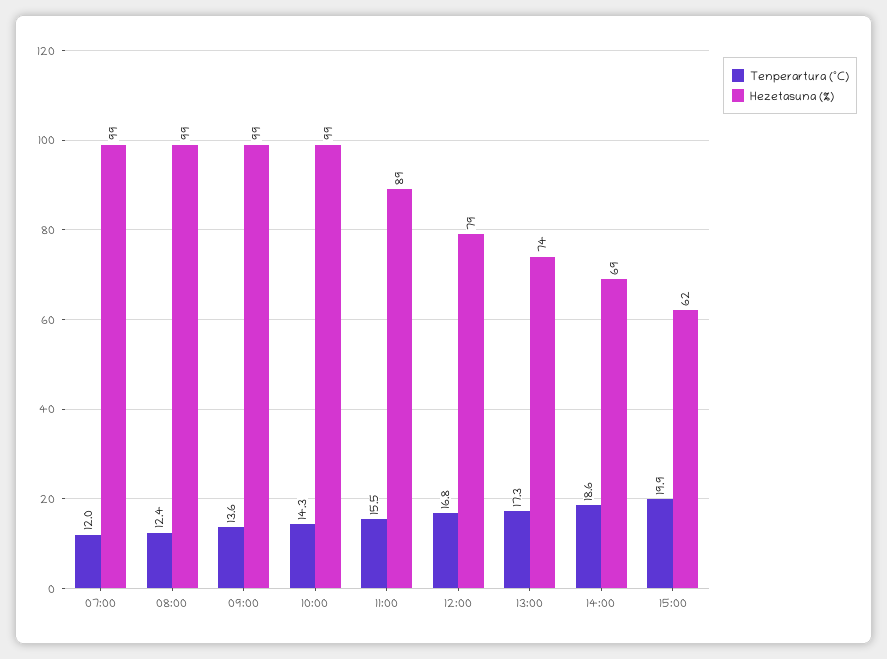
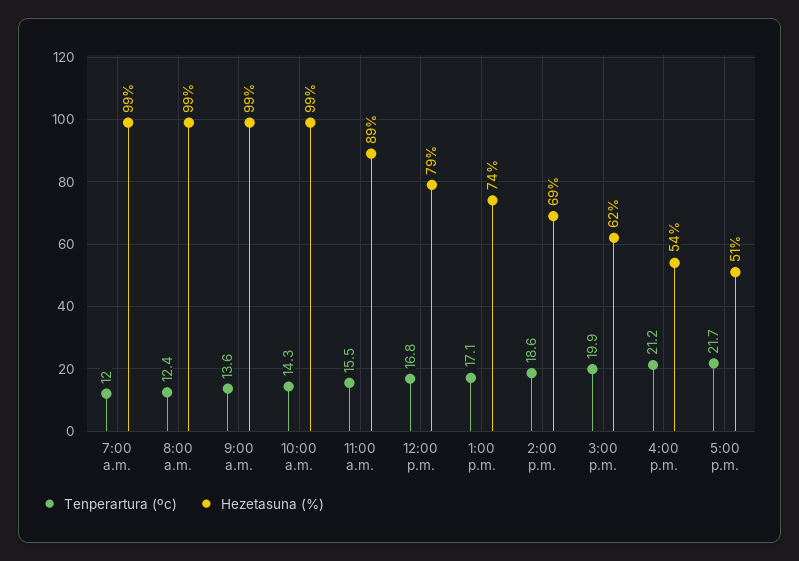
Tenperartura (ºC), 13:00: 17.3 -> 17.1
Tenperartura (ºC), 4:00 p.m.: none -> 21.2
Hezetasuna (%), 4:00 p.m.: none -> 54
Tenperartura (ºC), 5:00 p.m.: none -> 21.7
Hezetasuna (%), 5:00 p.m.: none -> 51

